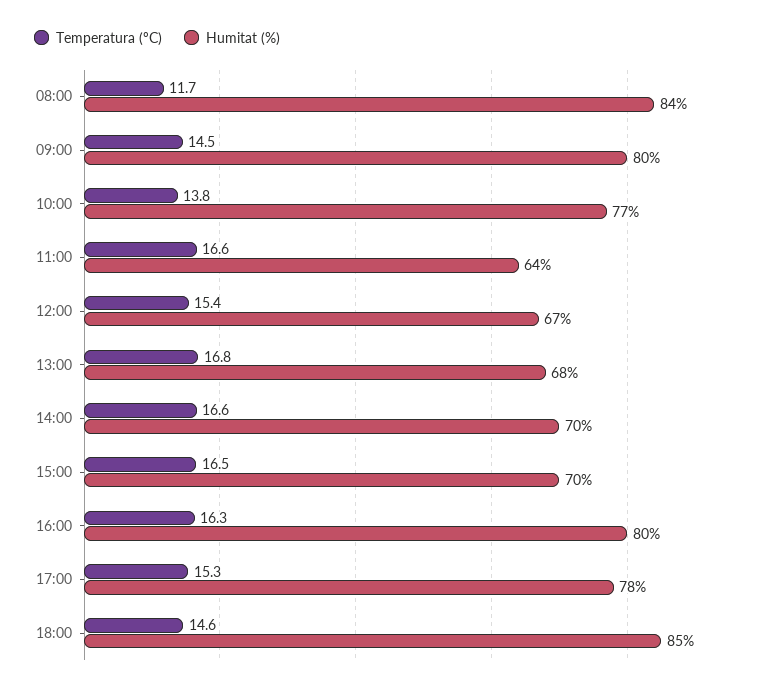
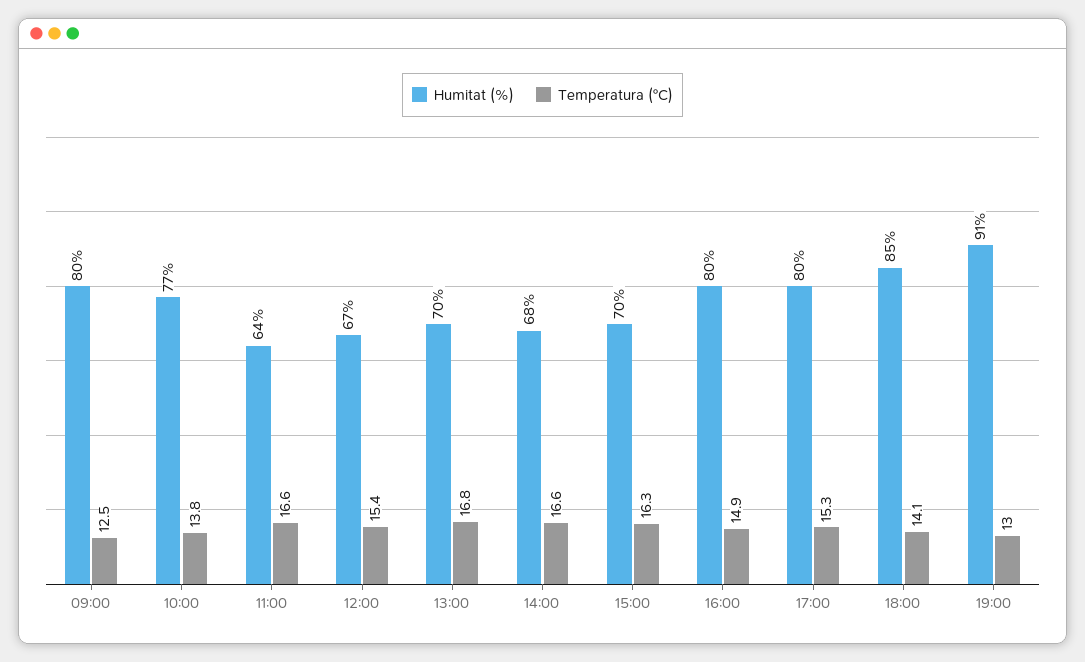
Temperatura (ºC), 08:00: 11.7 -> none
Humitat (%), 08:00: 84 -> none
Temperatura (ºC), 09:00: 14.5 -> 12.5
Humitat (%), 13:00: 68 -> 70
Humitat (%), 14:00: 70 -> 68
Temperatura (ºC), 15:00: 16.5 -> 16.3
Temperatura (ºC), 16:00: 16.3 -> 14.9
Humitat (%), 17:00: 78 -> 80
Temperatura (ºC), 18:00: 14.6 -> 14.1
Humitat (%), 19:00: none -> 91
Temperatura (ºC), 19:00: none -> 13

